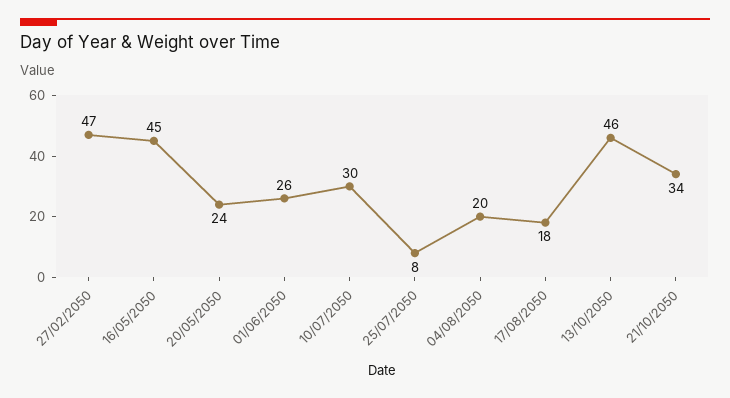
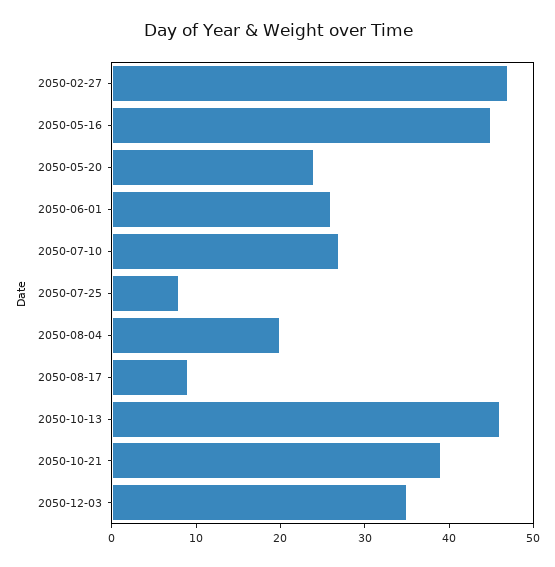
10/07/2050: 30 -> 27
17/08/2050: 18 -> 9
21/10/2050: 34 -> 39
2050-12-03: none -> 35

